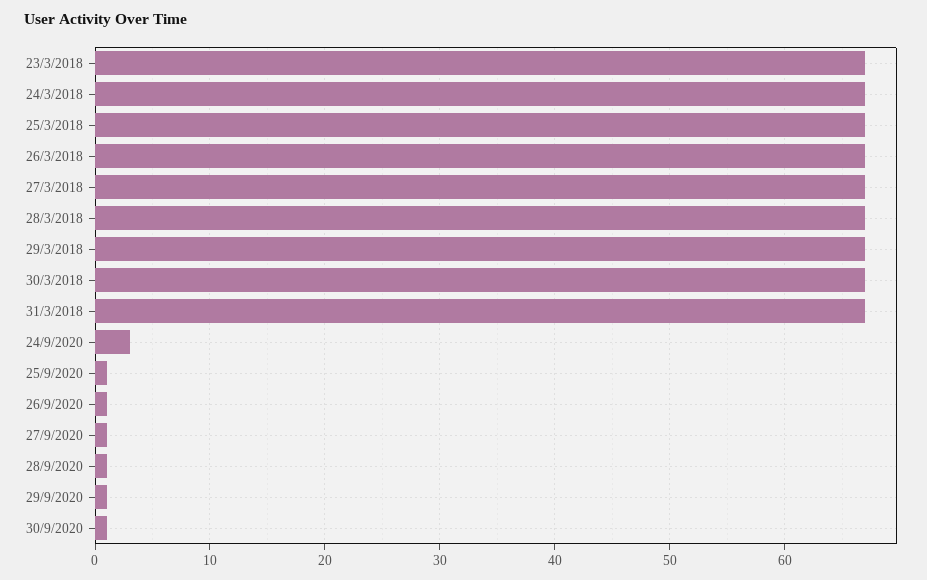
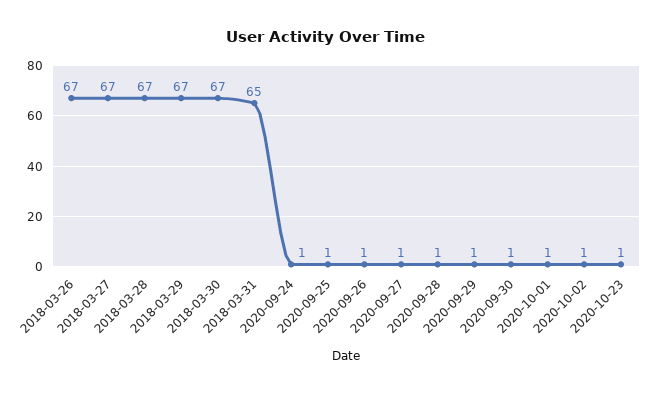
23/3/2018: 67 -> none
24/3/2018: 67 -> none
25/3/2018: 67 -> none
31/3/2018: 67 -> 65
24/9/2020: 3 -> 1
2020-10-01: none -> 1
2020-10-02: none -> 1
2020-10-23: none -> 1

